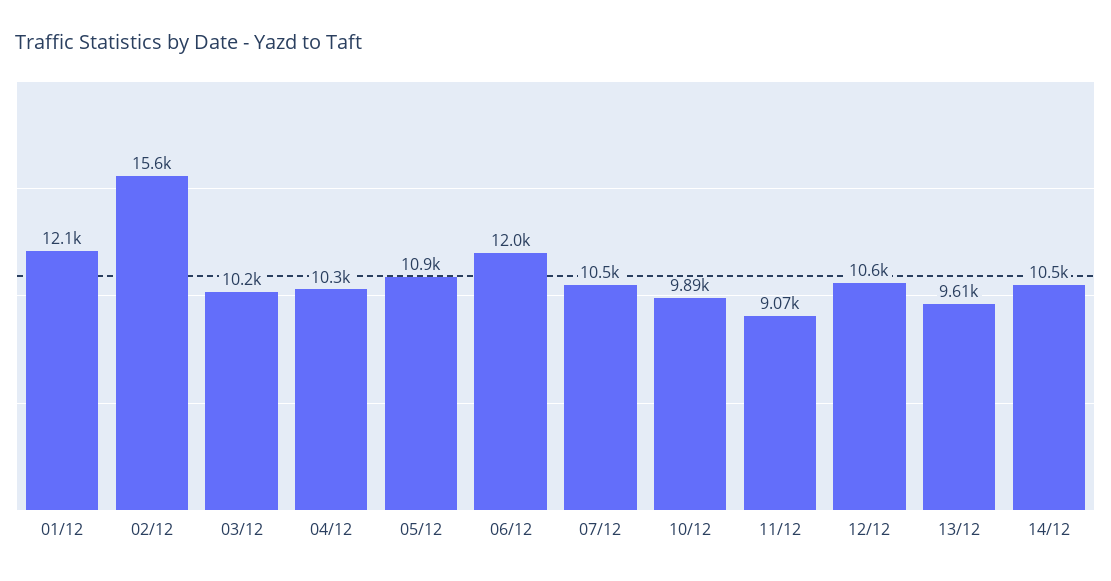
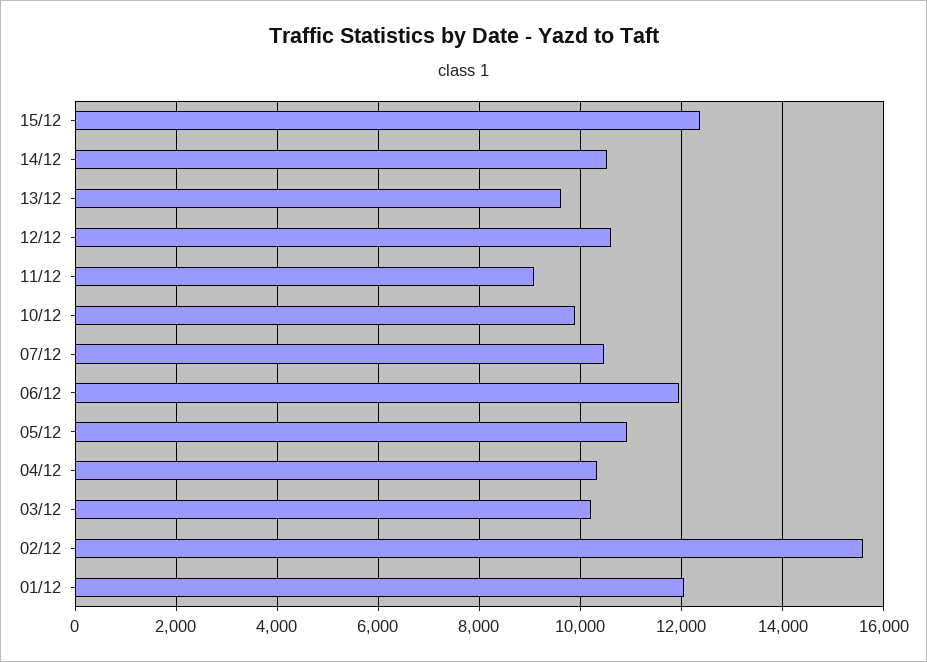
15/12: none -> 12400

